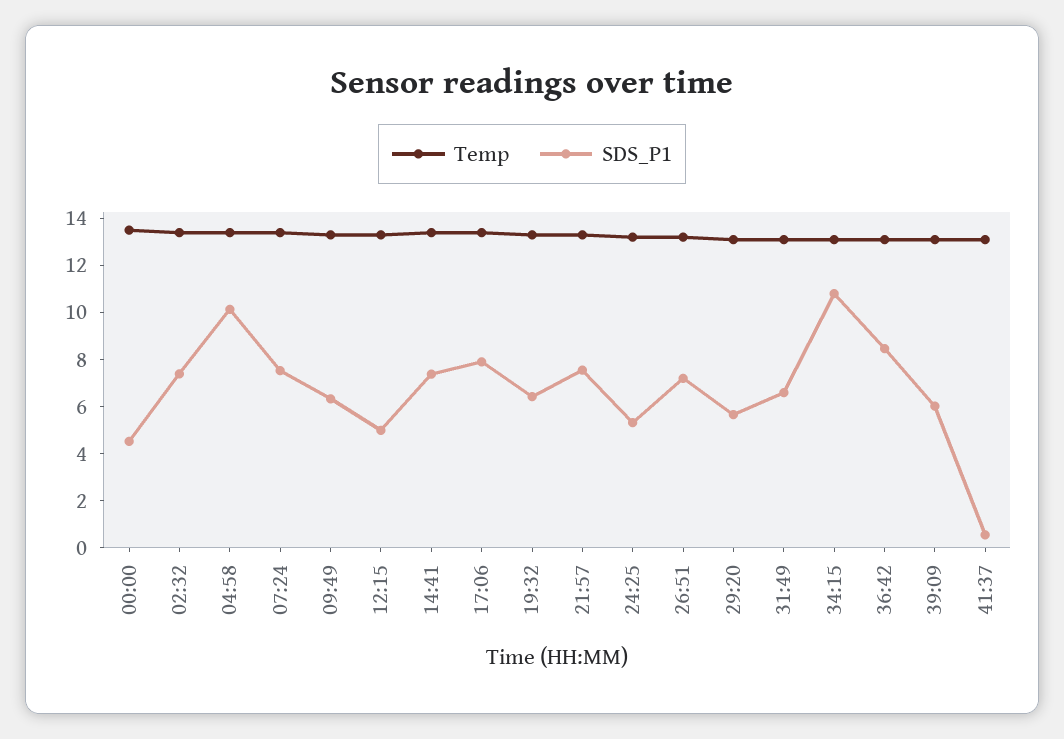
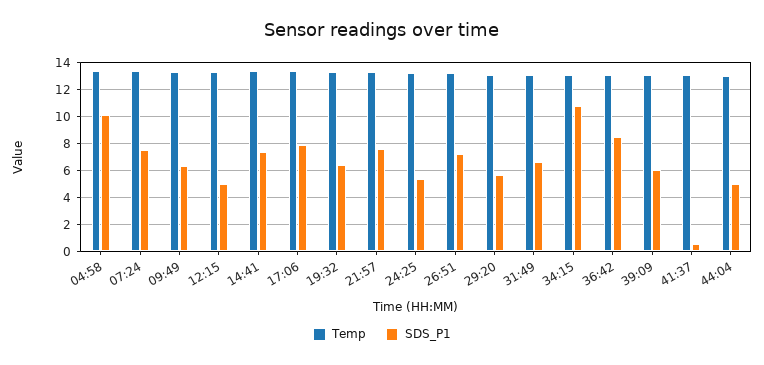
Temp, 00:00: 13.5 -> none
SDS_P1, 00:00: 4.5 -> none
Temp, 02:32: 13.5 -> none
SDS_P1, 02:32: 7.5 -> none
Temp, 44:04: none -> 13
SDS_P1, 44:04: none -> 5

